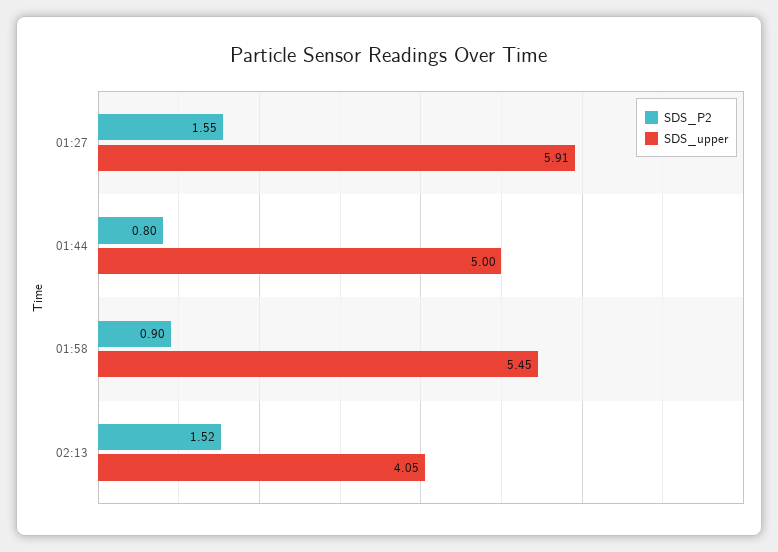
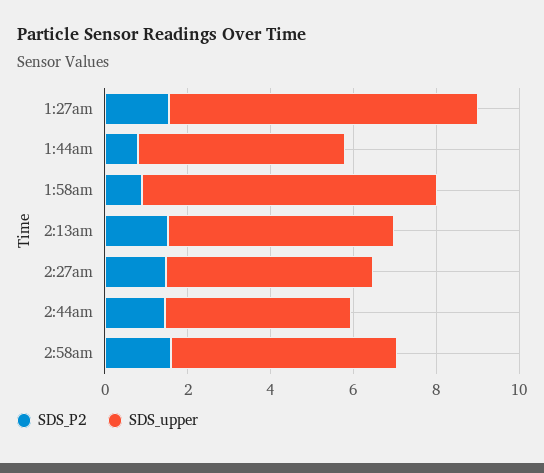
SDS_upper, 01:27: 5.91 -> 7.5
SDS_upper, 01:58: 5.45 -> 7
SDS_upper, 02:13: 4.05 -> 5.5
SDS_P2, 2:27am: none -> 1.5
SDS_upper, 2:27am: none -> 5
SDS_P2, 2:44am: none -> 1.5
SDS_upper, 2:44am: none -> 4.5
SDS_P2, 2:58am: none -> 1.5
SDS_upper, 2:58am: none -> 5.5

